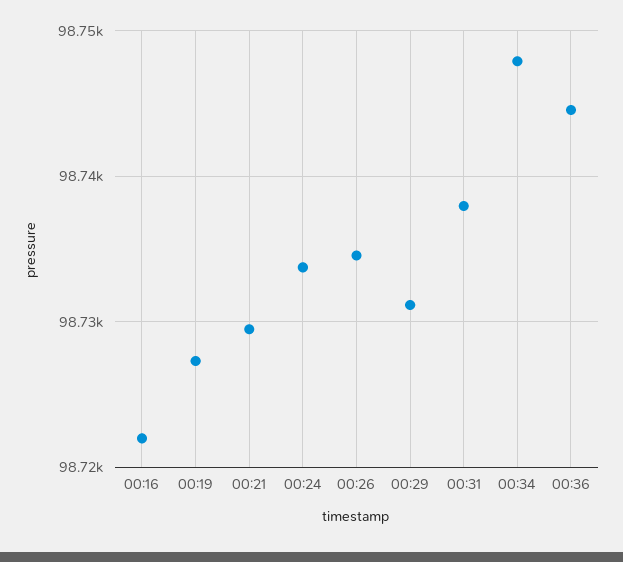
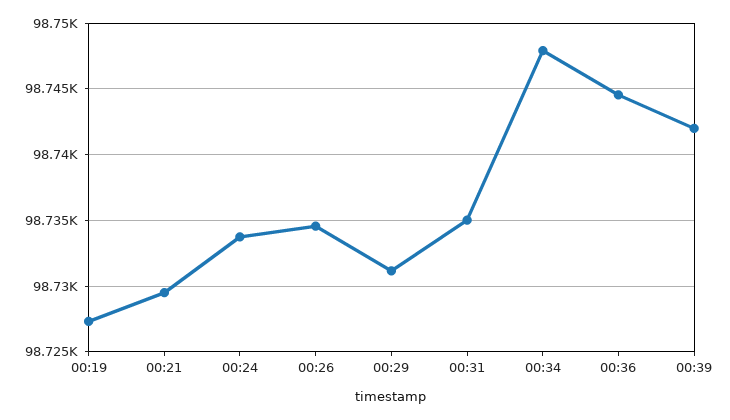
00:16: 98722 -> none
00:31: 98738 -> 98735
00:39: none -> 98742

